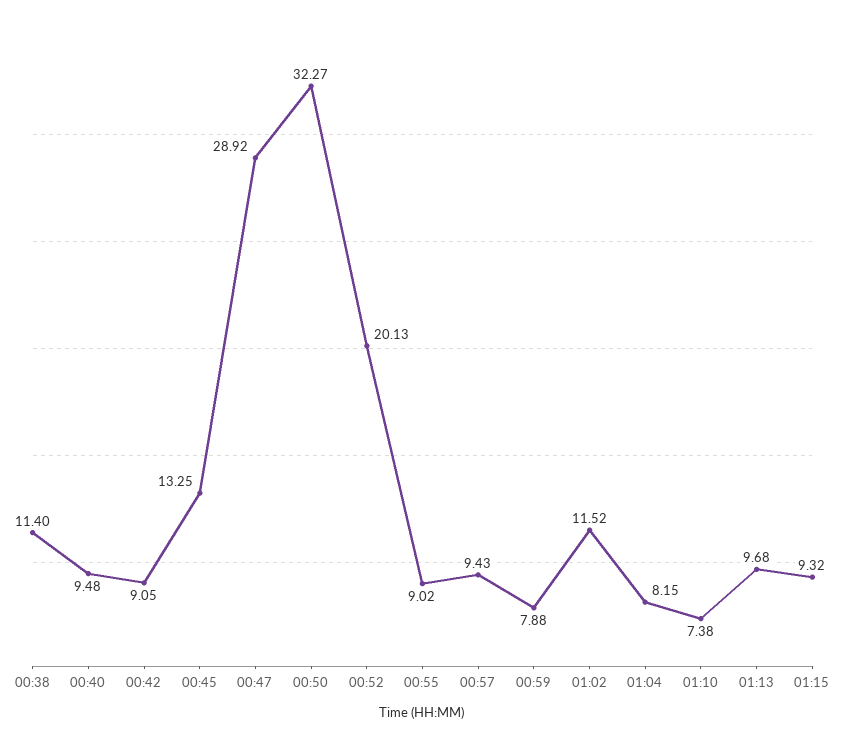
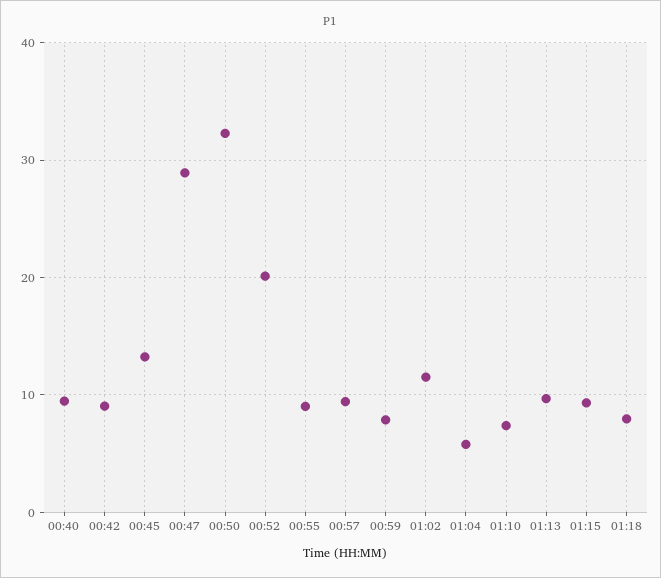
00:38: 11.4 -> none
01:04: 8.15 -> 6
01:18: none -> 8

